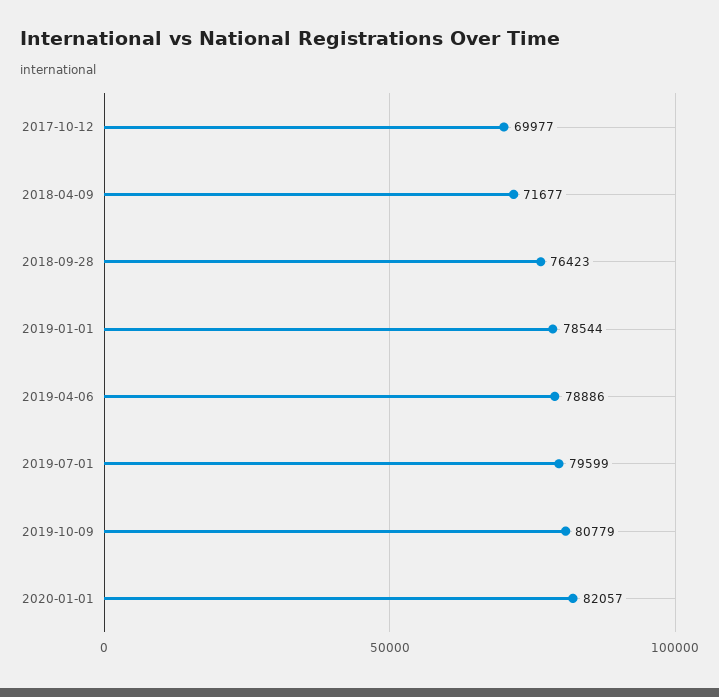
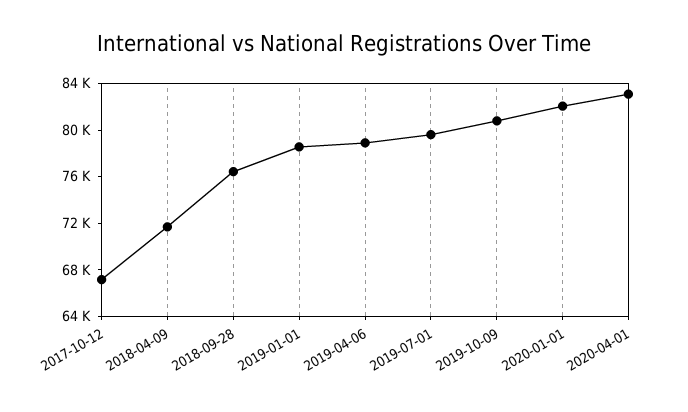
2017-10-12: 69977 -> 67000
2020-04-01: none -> 83000

